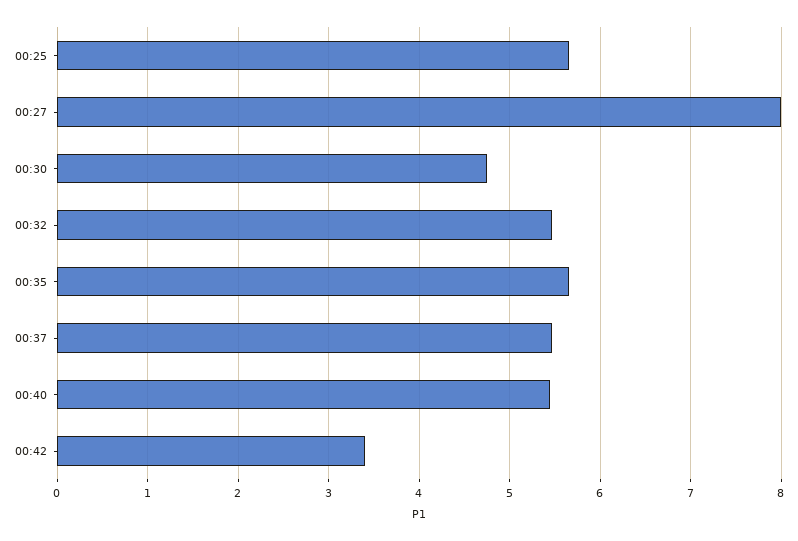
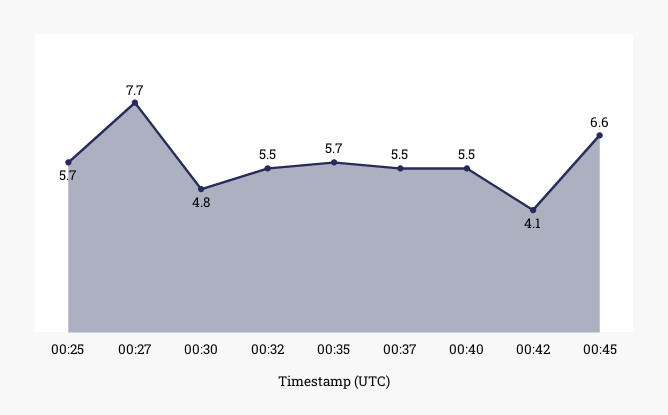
00:27: 8 -> 7.7
00:42: 3.4 -> 4.1
00:45: none -> 6.6

